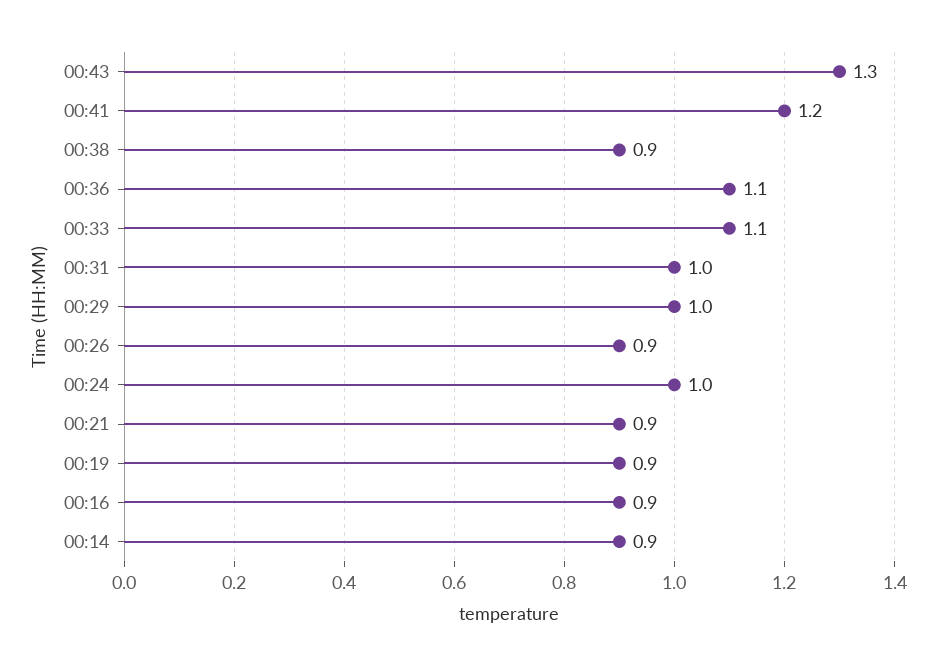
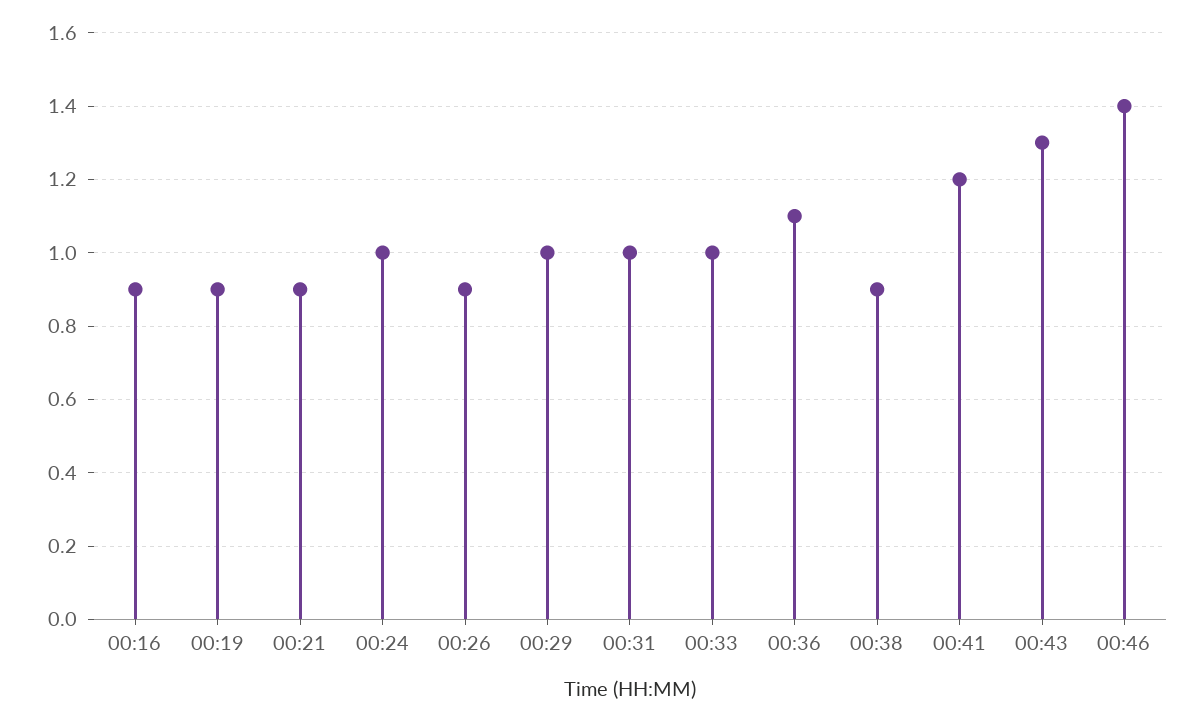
00:33: 1.1 -> 1
00:14: 0.9 -> none
00:46: none -> 1.4

